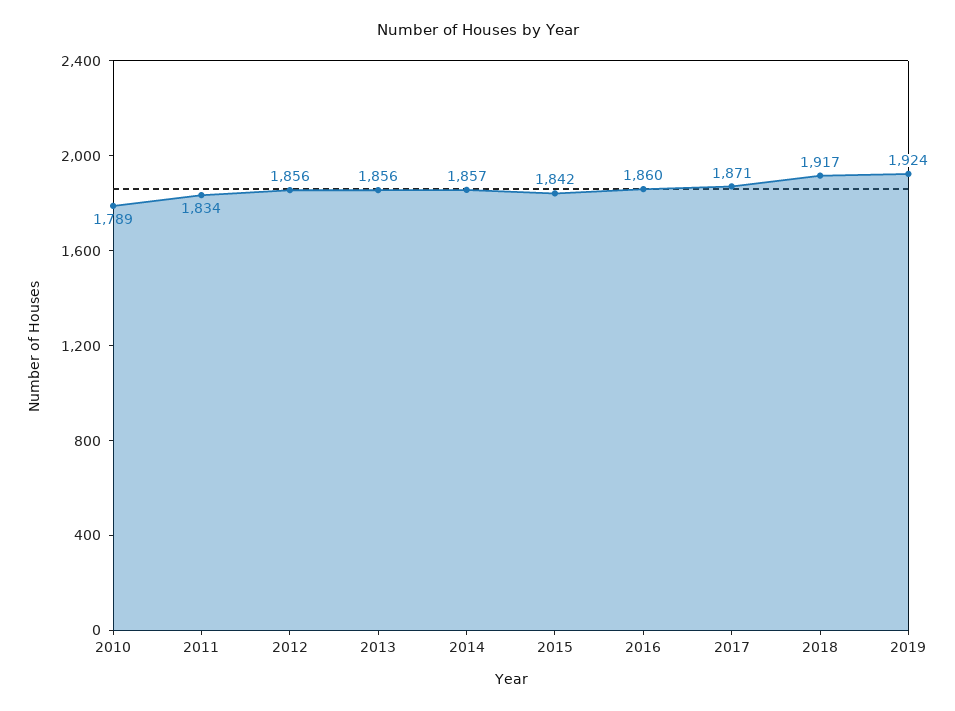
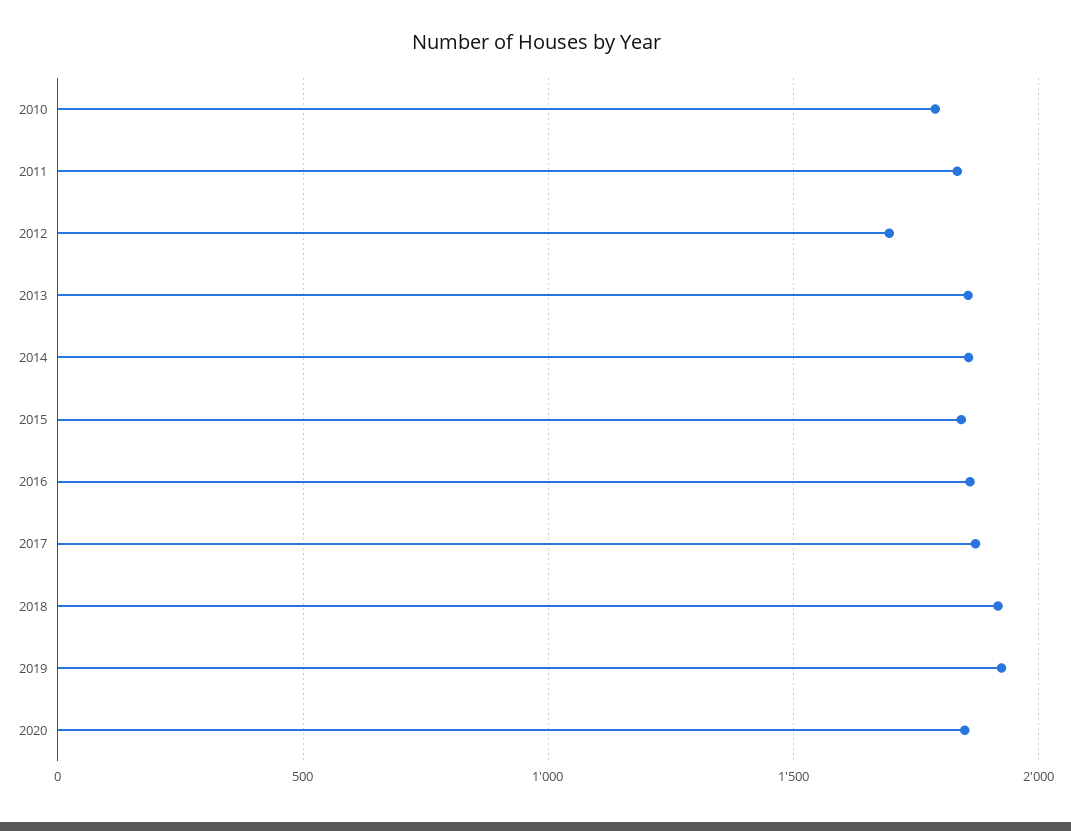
2012: 1856 -> 1700
2020: none -> 1850

